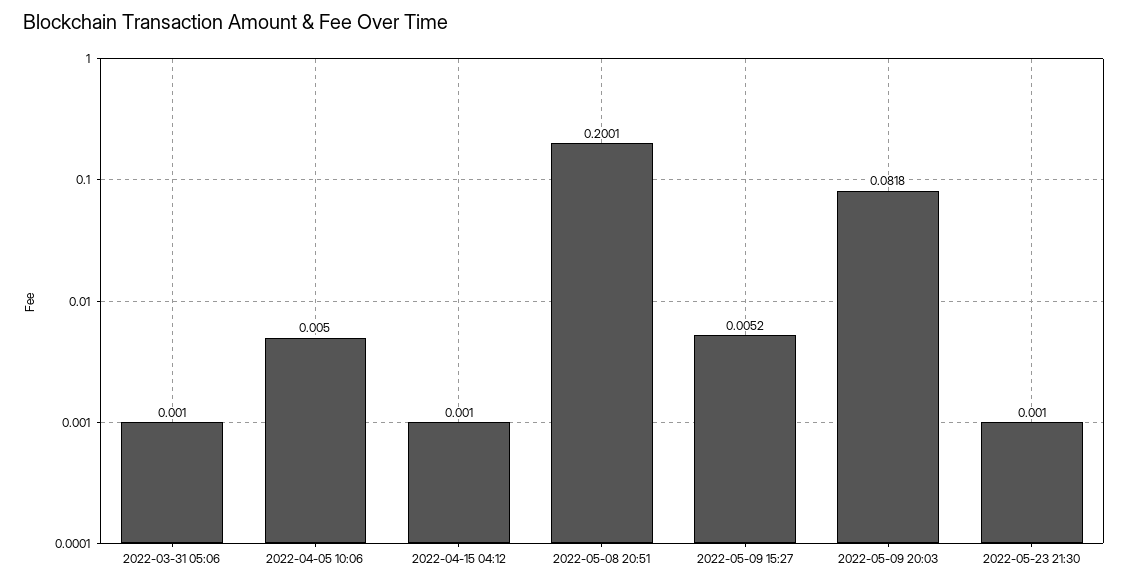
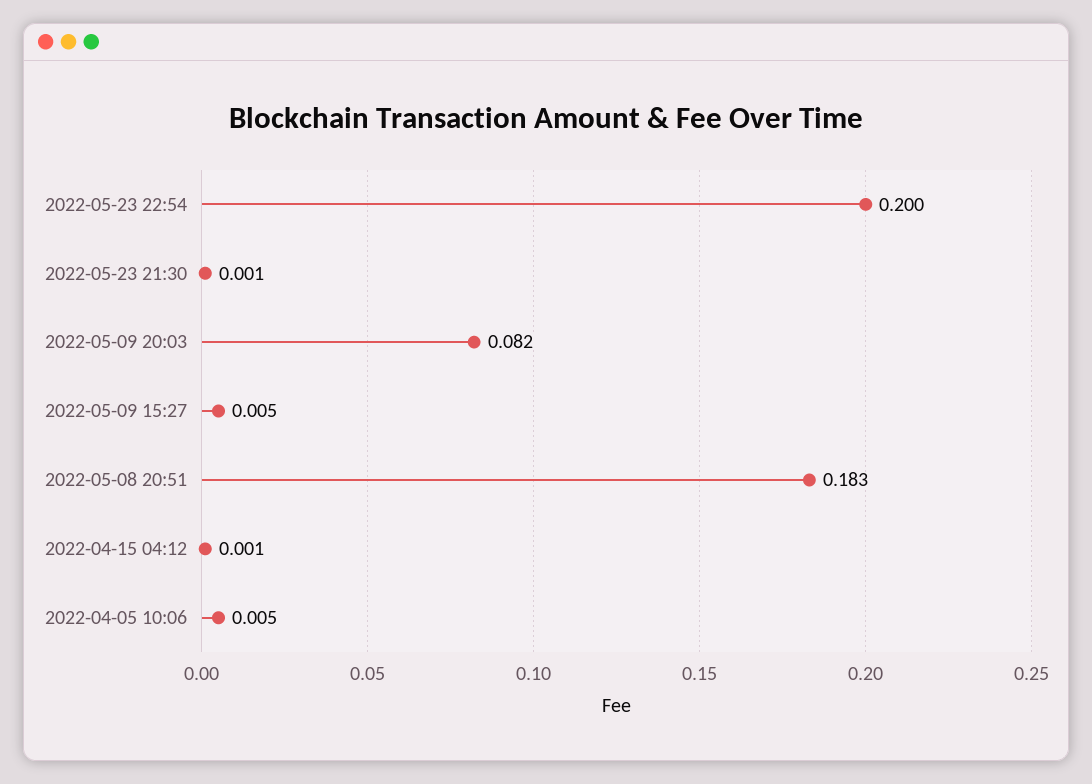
2022-03-31 05:06: 0.001 -> none
2022-05-08 20:51: 0.2001 -> 0.183
2022-05-23 22:54: none -> 0.2

